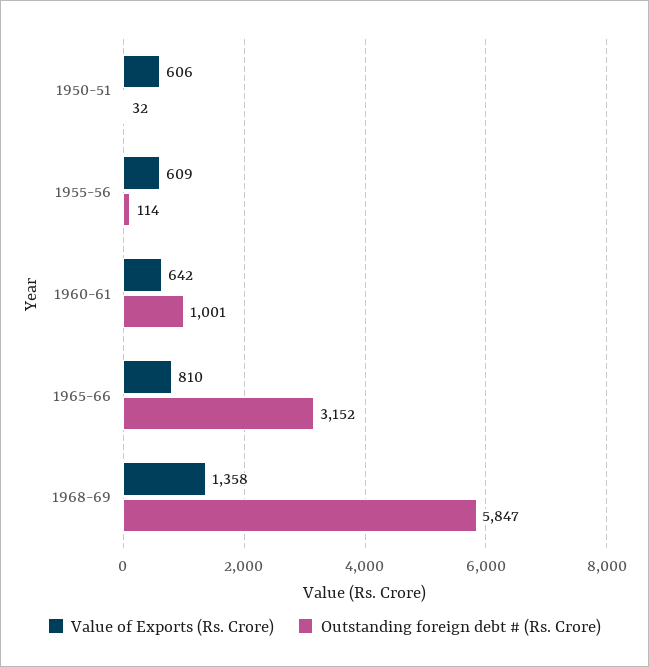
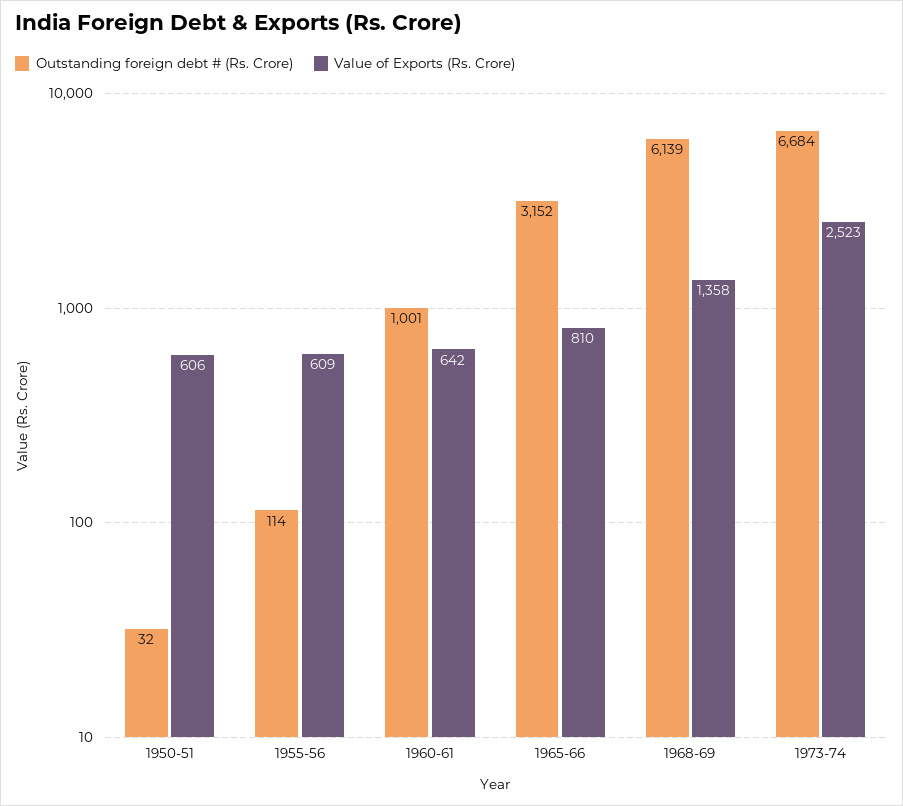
Outstanding foreign debt # (Rs. Crore), 1968-69: 5847 -> 6139
Outstanding foreign debt # (Rs. Crore), 1973-74: none -> 6684
Value of Exports (Rs. Crore), 1973-74: none -> 2523

